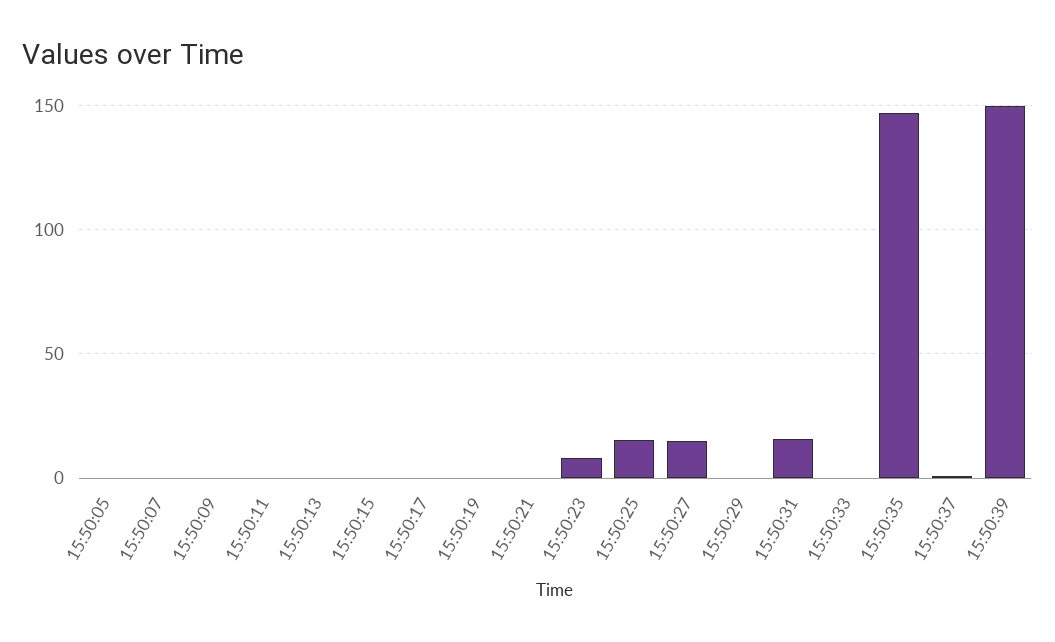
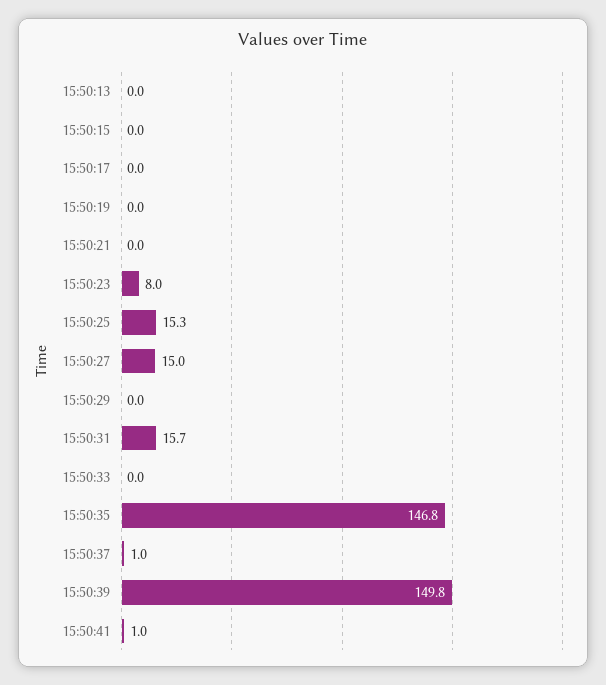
15:50:05: 0 -> none
15:50:07: 0 -> none
15:50:09: 0 -> none
15:50:11: 0 -> none
15:50:41: none -> 1

